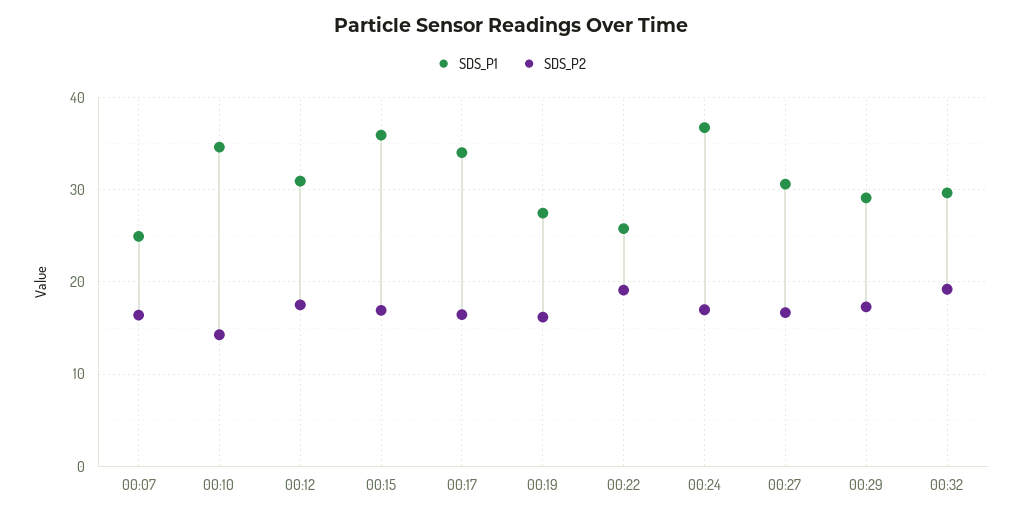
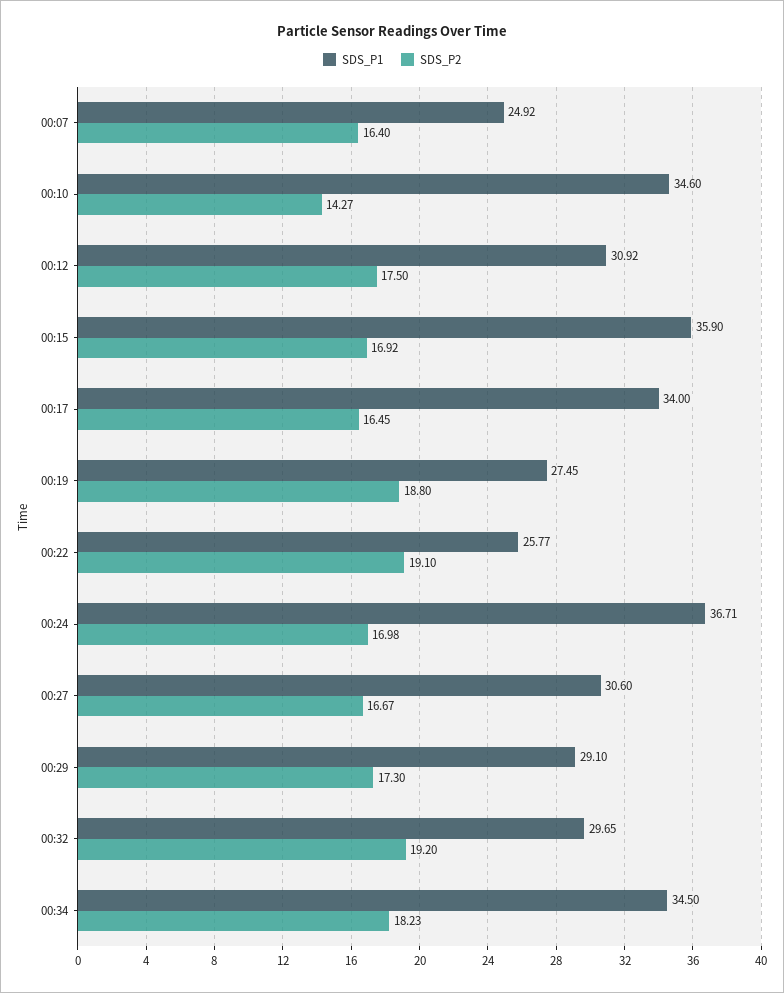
SDS_P2, 00:19: 16 -> 18.8
SDS_P1, 00:34: none -> 34.5
SDS_P2, 00:34: none -> 18.23

